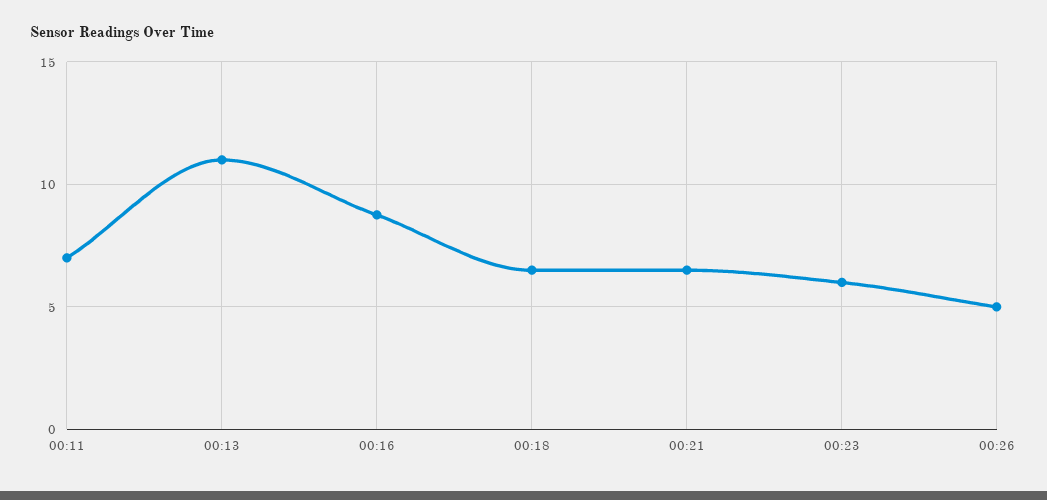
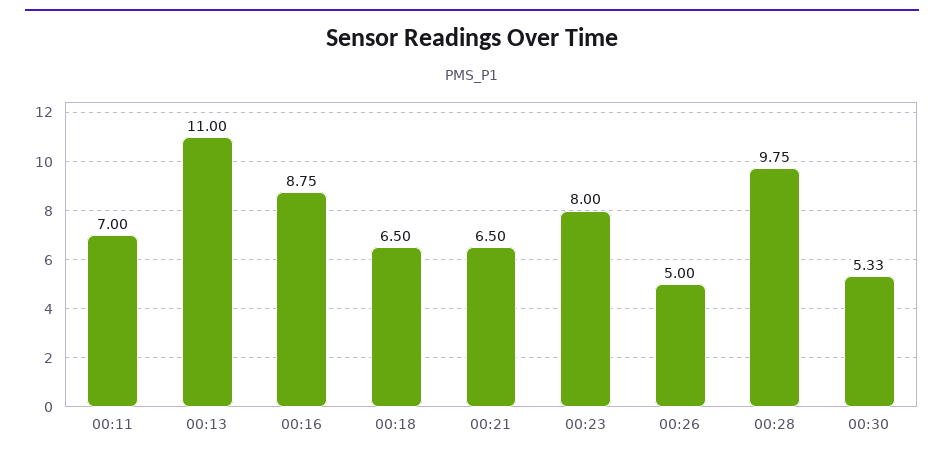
00:23: 6 -> 8
00:28: none -> 9.75
00:30: none -> 5.33

